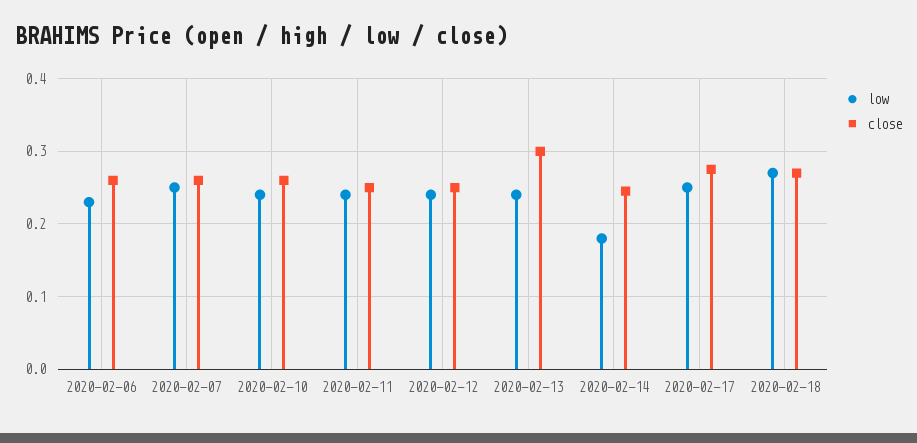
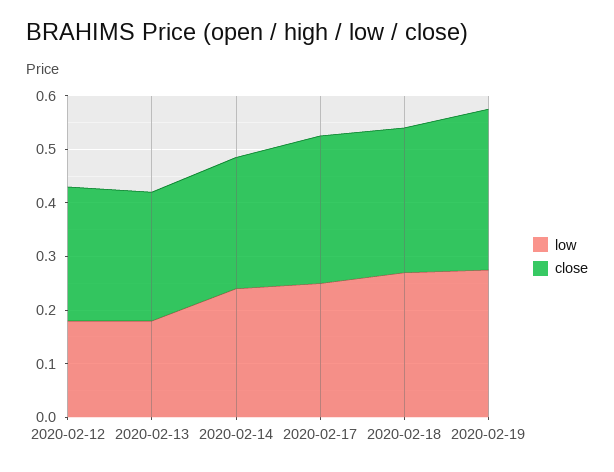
low, 2020-02-06: 0.23 -> none
close, 2020-02-06: 0.26 -> none
low, 2020-02-07: 0.25 -> none
close, 2020-02-07: 0.26 -> none
low, 2020-02-10: 0.24 -> none
close, 2020-02-10: 0.26 -> none
low, 2020-02-11: 0.24 -> none
close, 2020-02-11: 0.25 -> none
low, 2020-02-12: 0.24 -> 0.18
low, 2020-02-13: 0.24 -> 0.18
close, 2020-02-13: 0.3 -> 0.24
low, 2020-02-14: 0.18 -> 0.24
low, 2020-02-19: none -> 0.28
close, 2020-02-19: none -> 0.3

